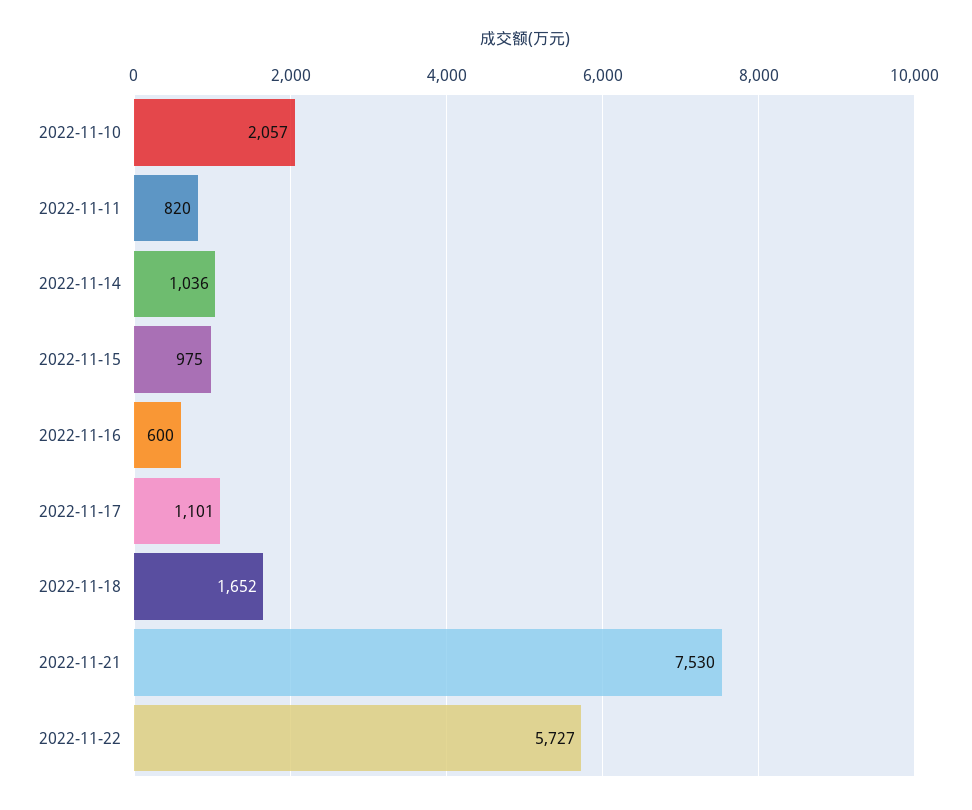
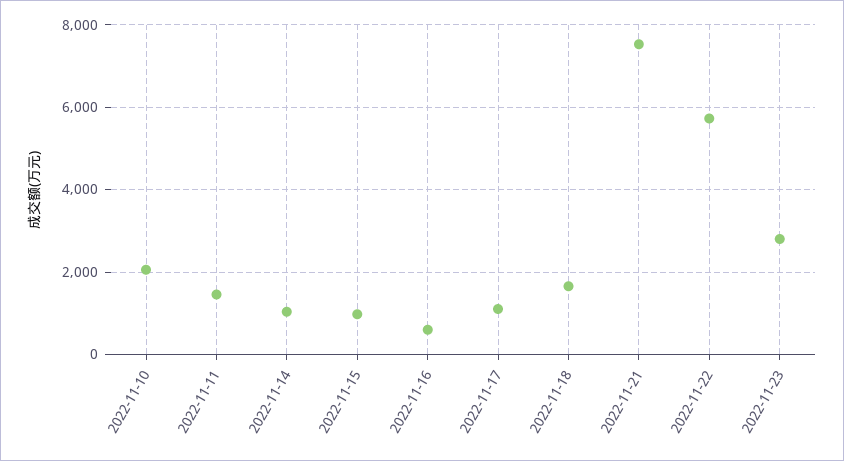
2022-11-11: 820 -> 1400
2022-11-23: none -> 2800

